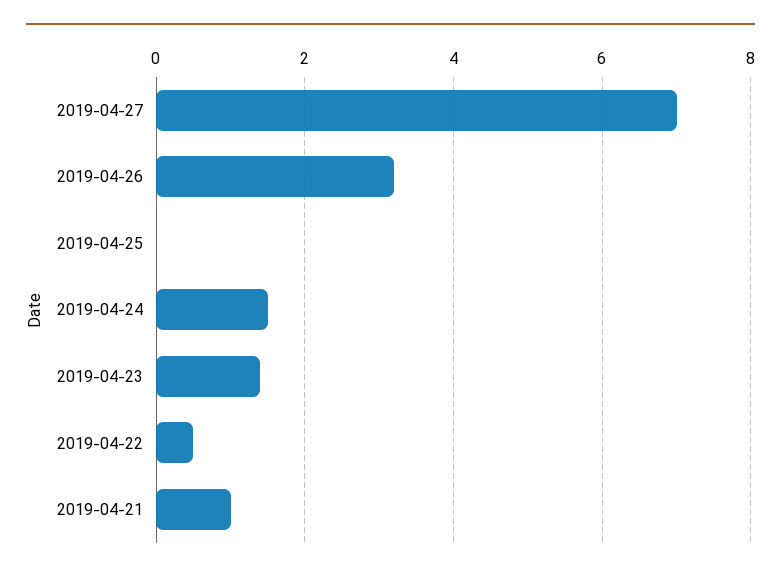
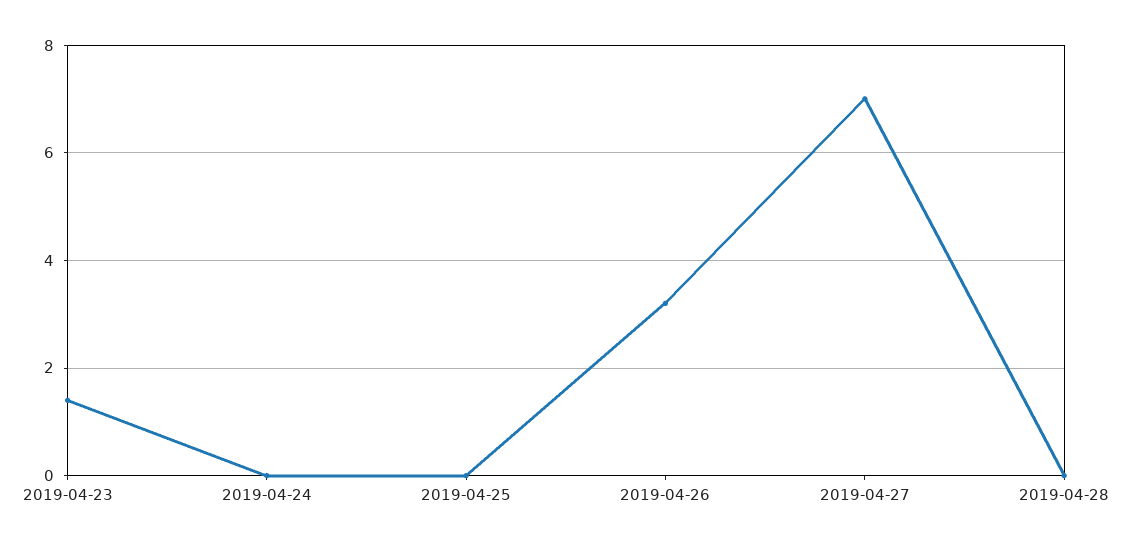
2019-04-24: 1.5 -> 0
2019-04-22: 0.5 -> none
2019-04-21: 1 -> none
2019-04-28: none -> 0

